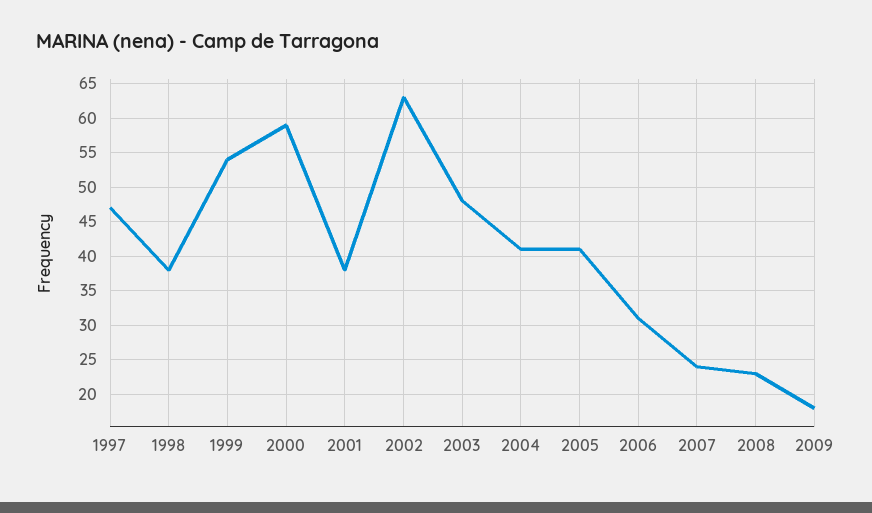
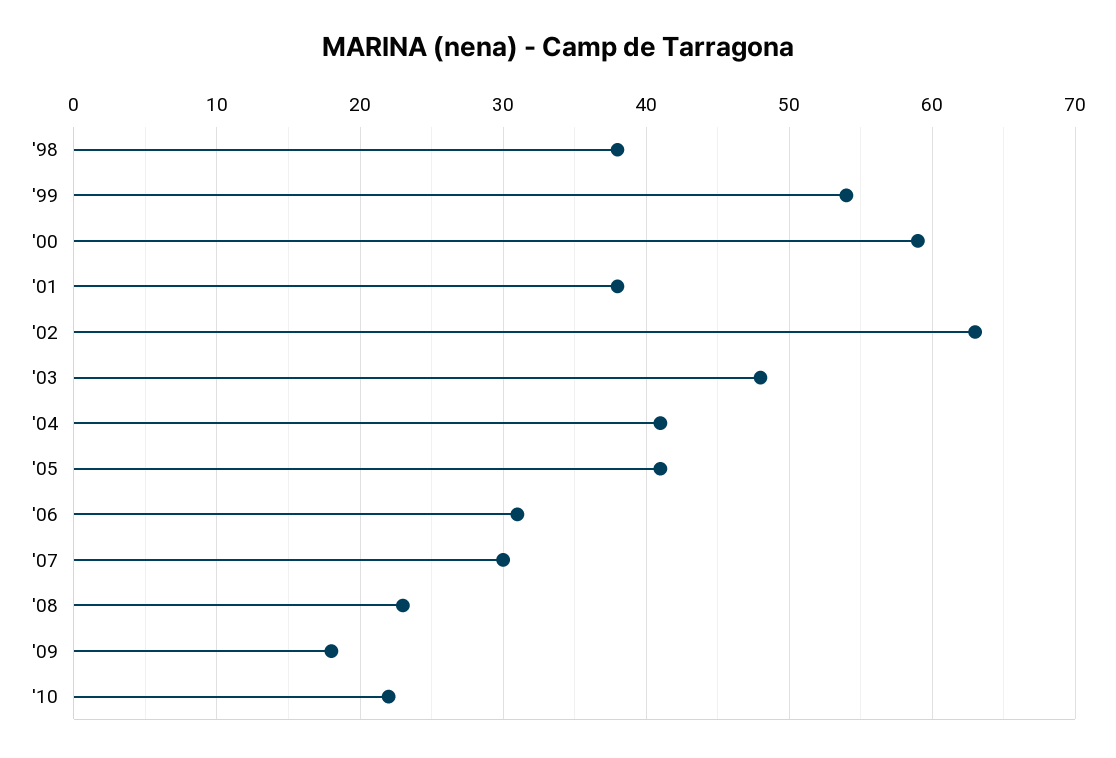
1997: 47 -> none
2007: 24 -> 30
'10: none -> 22

